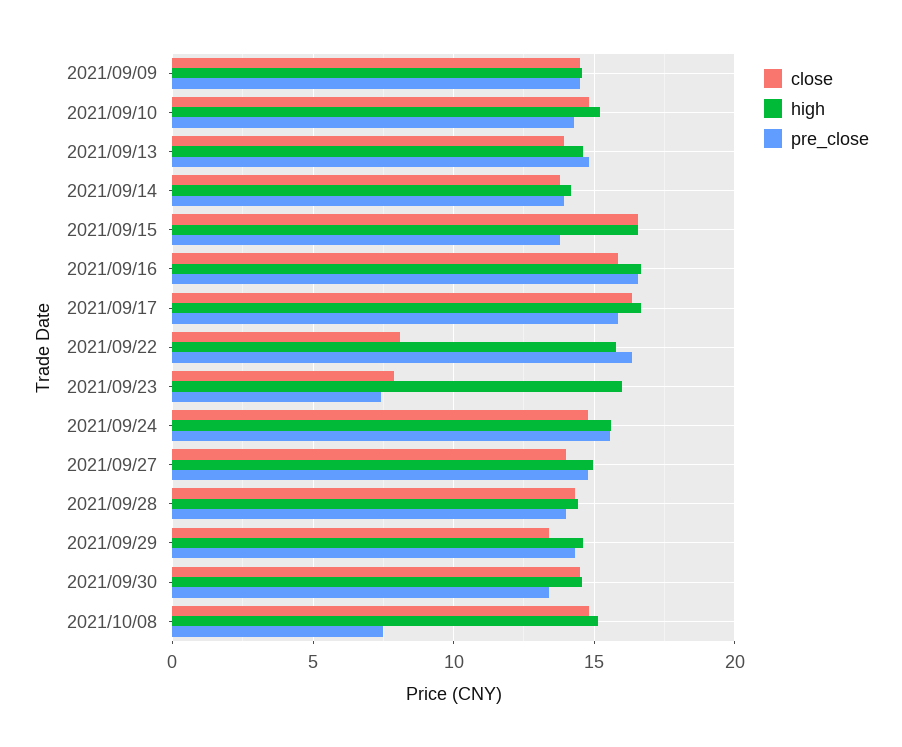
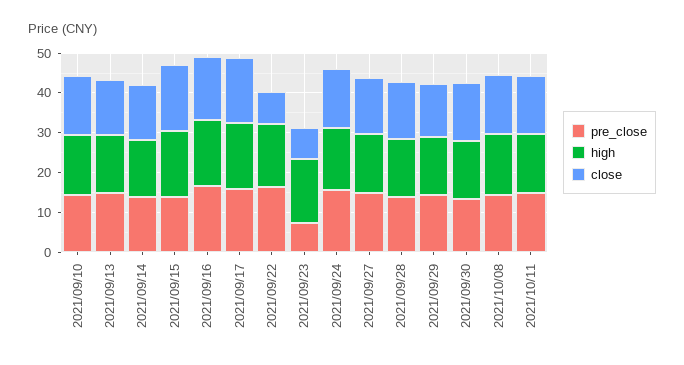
close, 2021/09/09: 14.5 -> none
high, 2021/09/09: 14.5 -> none
pre_close, 2021/09/09: 14.5 -> none
pre_close, 2021/10/08: 7.5 -> 15
pre_close, 2021/10/11: none -> 15
high, 2021/10/11: none -> 15
close, 2021/10/11: none -> 15

